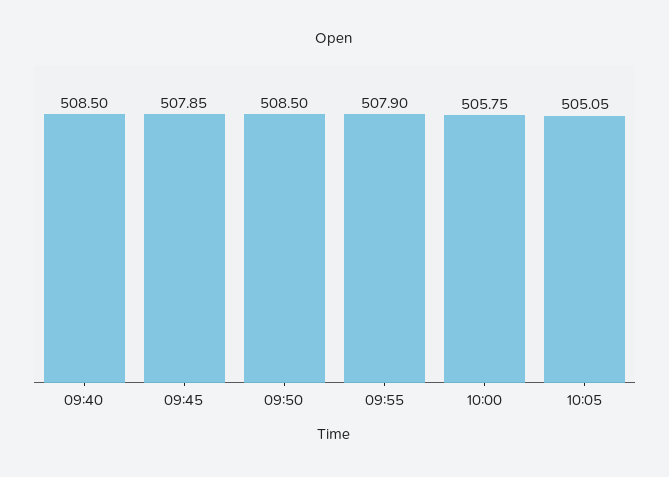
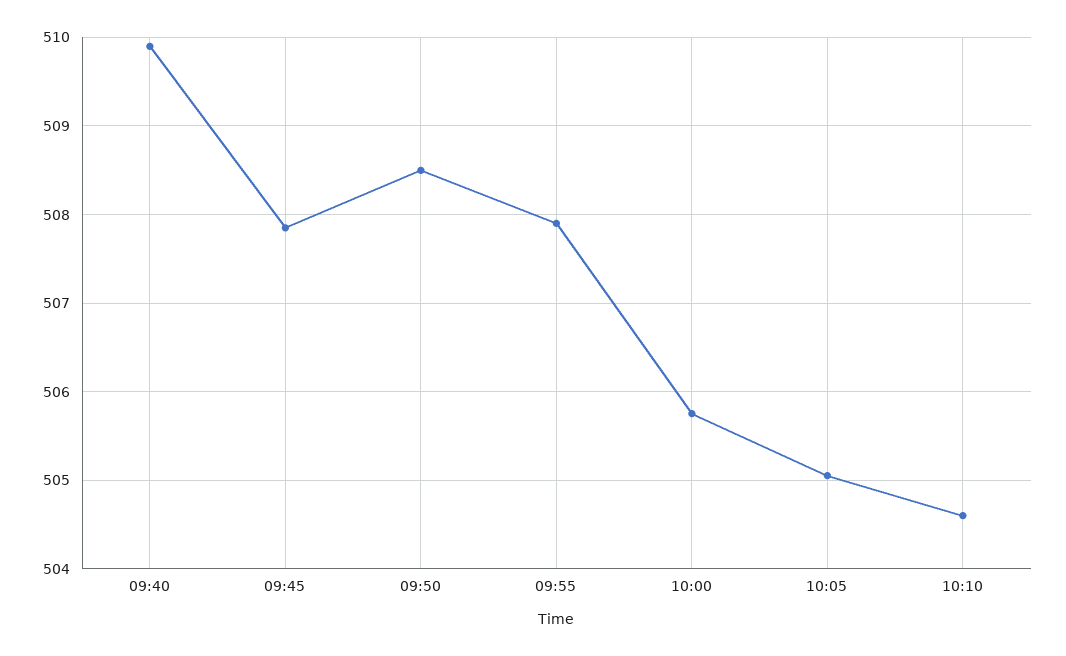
09:40: 508.5 -> 509.9
10:10: none -> 504.6

